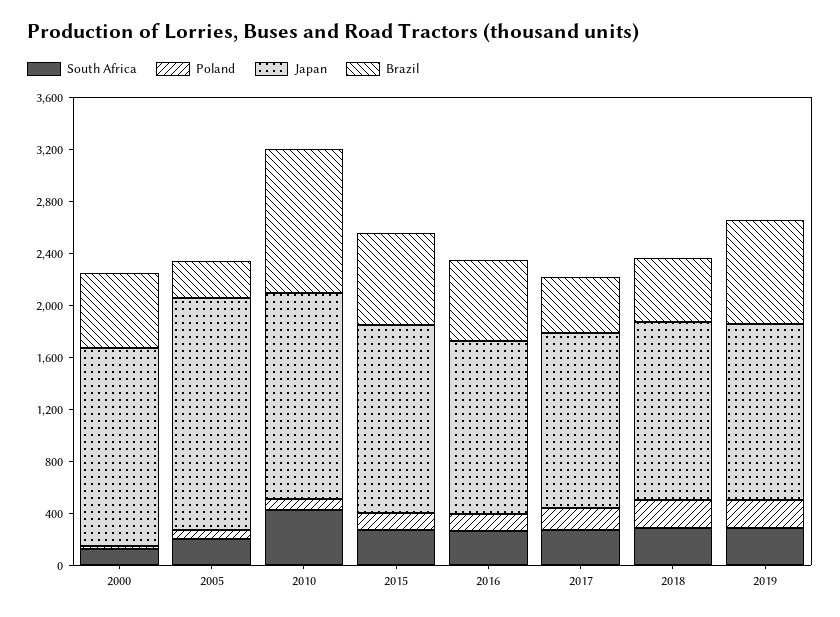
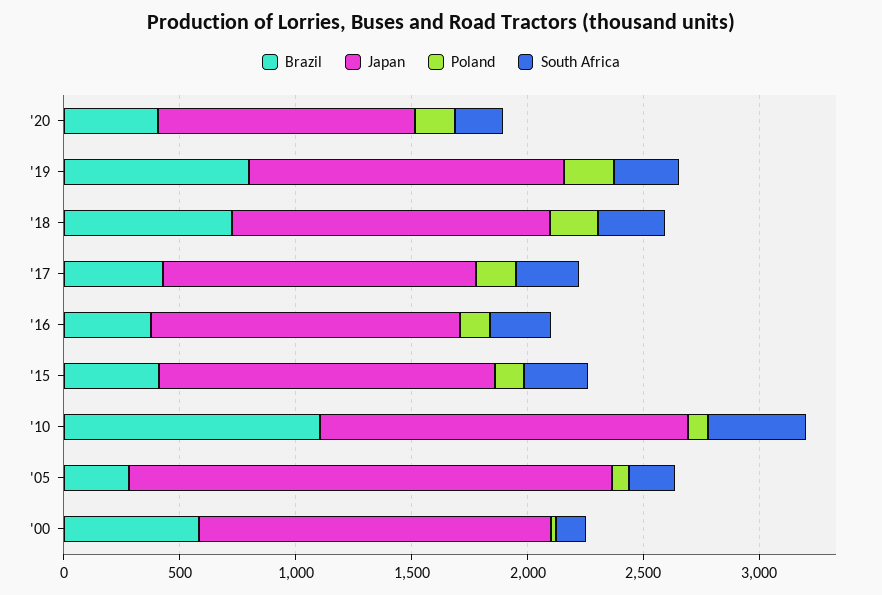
Japan, 2005: 1800 -> 2100
Brazil, 2015: 700 -> 400
Brazil, 2016: 600 -> 400
Brazil, 2018: 500 -> 700
Brazil, '20: none -> 400
Japan, '20: none -> 1100
Poland, '20: none -> 200
South Africa, '20: none -> 200

